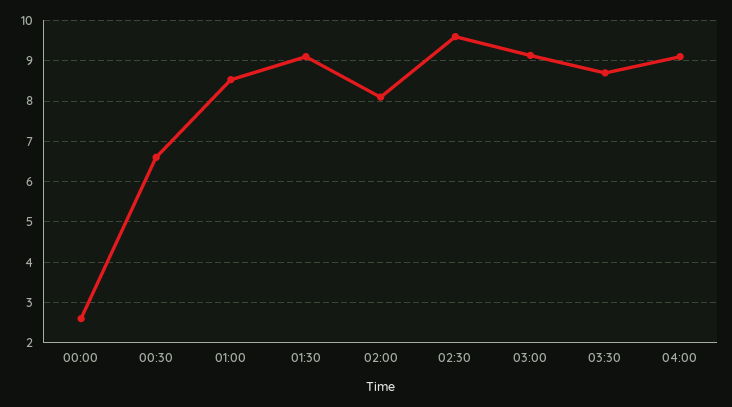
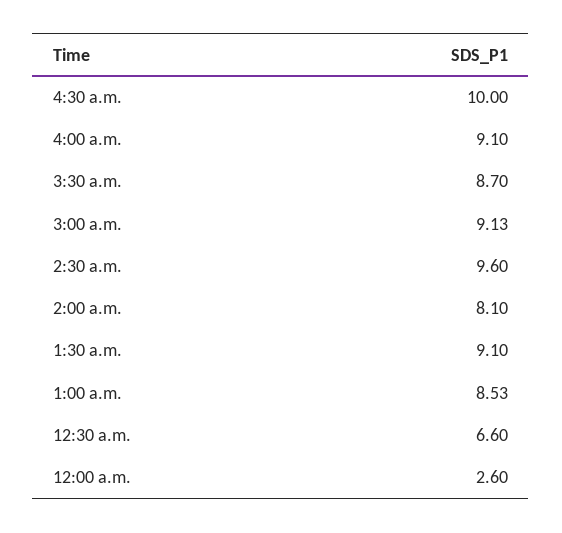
4:30 a.m.: none -> 10

